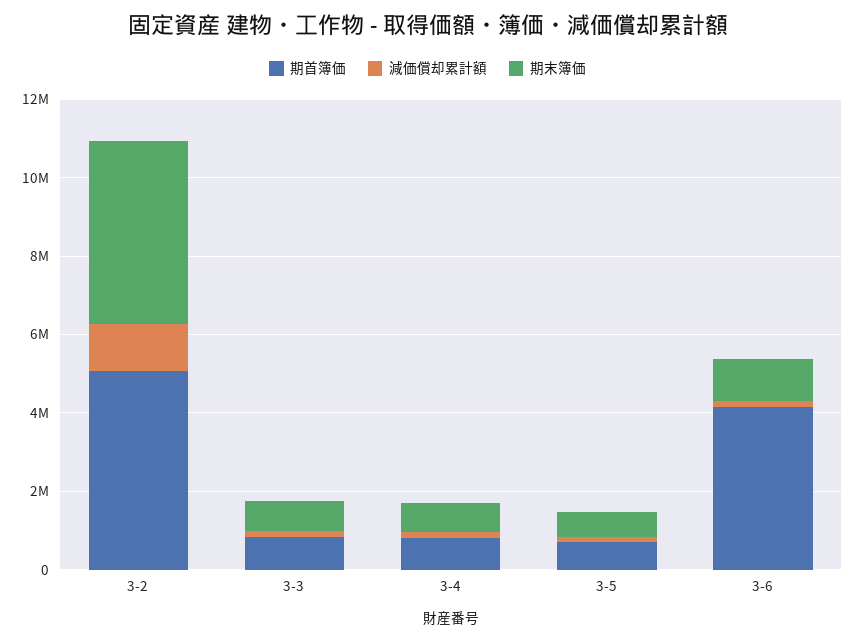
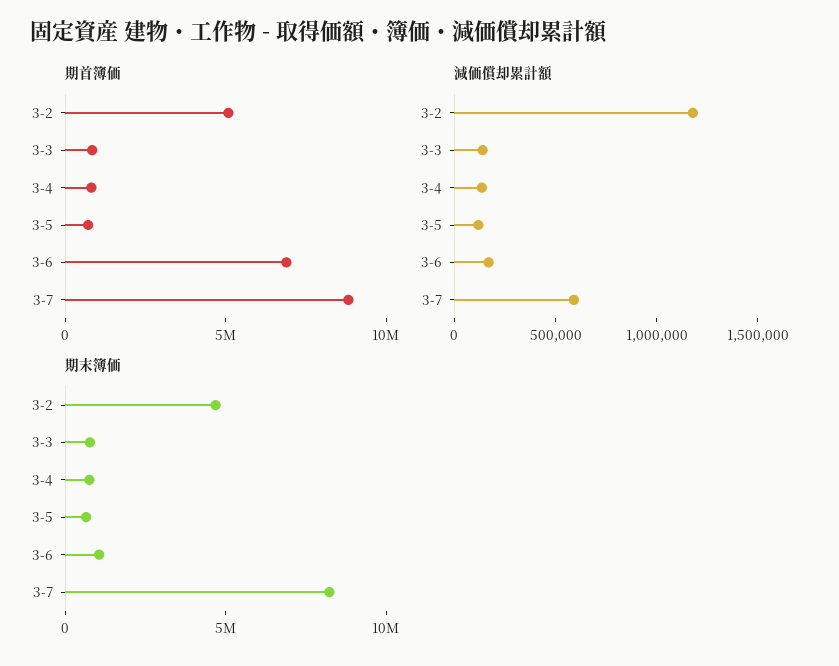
期首簿価, 3-6: 4000000 -> 7000000
期首簿価, 3-7: none -> 9000000
減価償却累計額, 3-7: none -> 600000
期末簿価, 3-7: none -> 8000000

